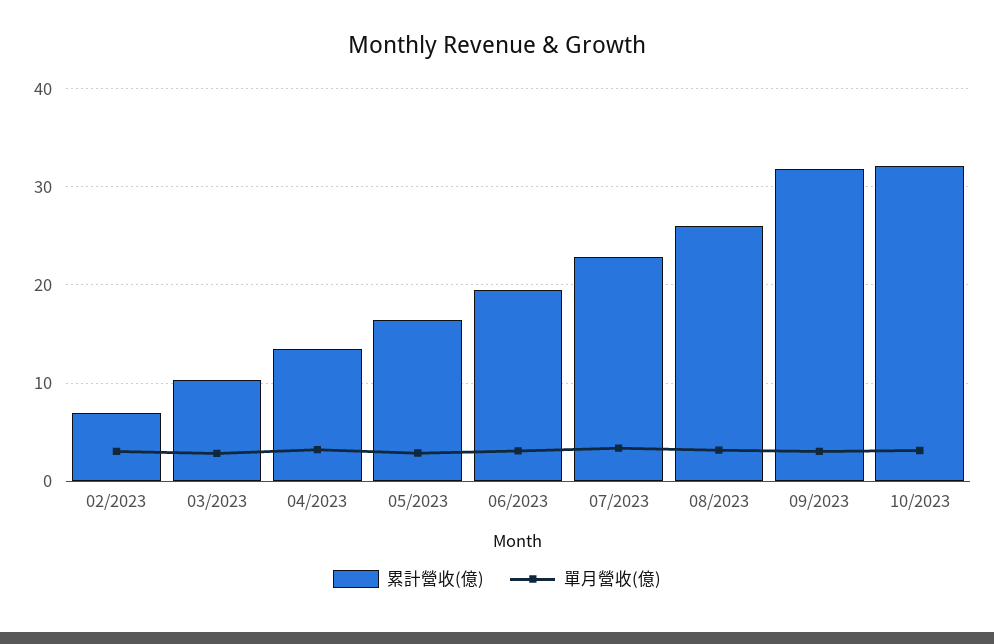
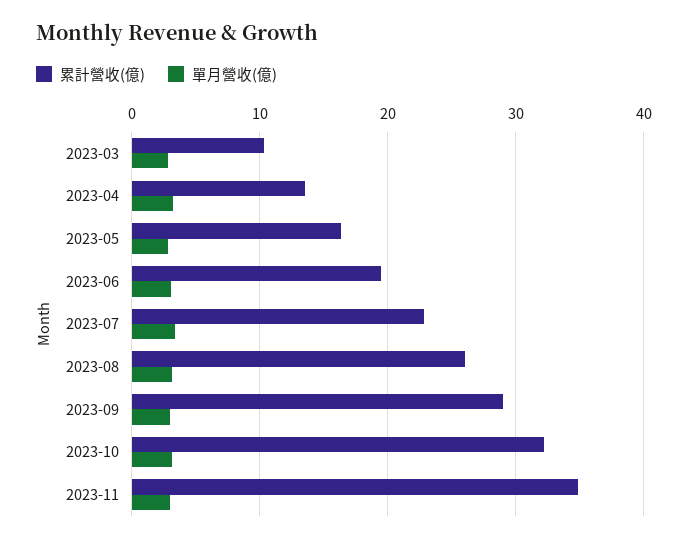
累計營收(億), 02/2023: 7 -> none
單月營收(億), 02/2023: 3 -> none
累計營收(億), 09/2023: 32 -> 29
累計營收(億), 2023-11: none -> 35
單月營收(億), 2023-11: none -> 3

